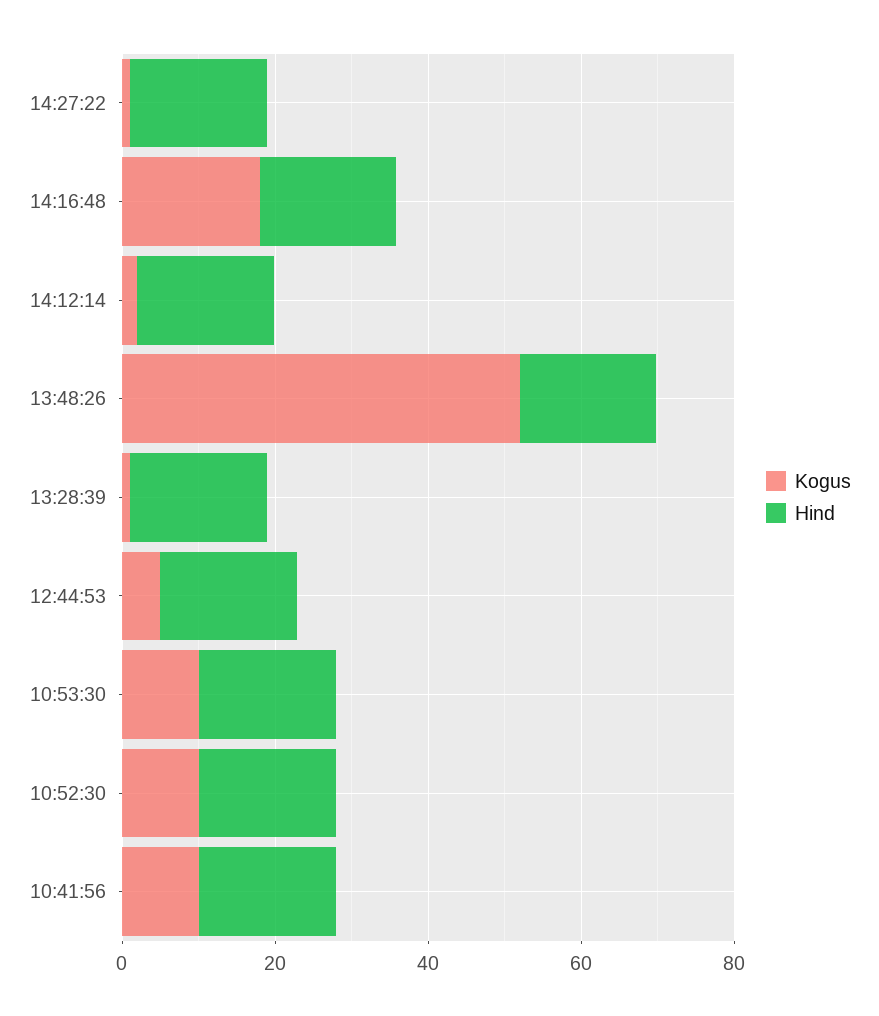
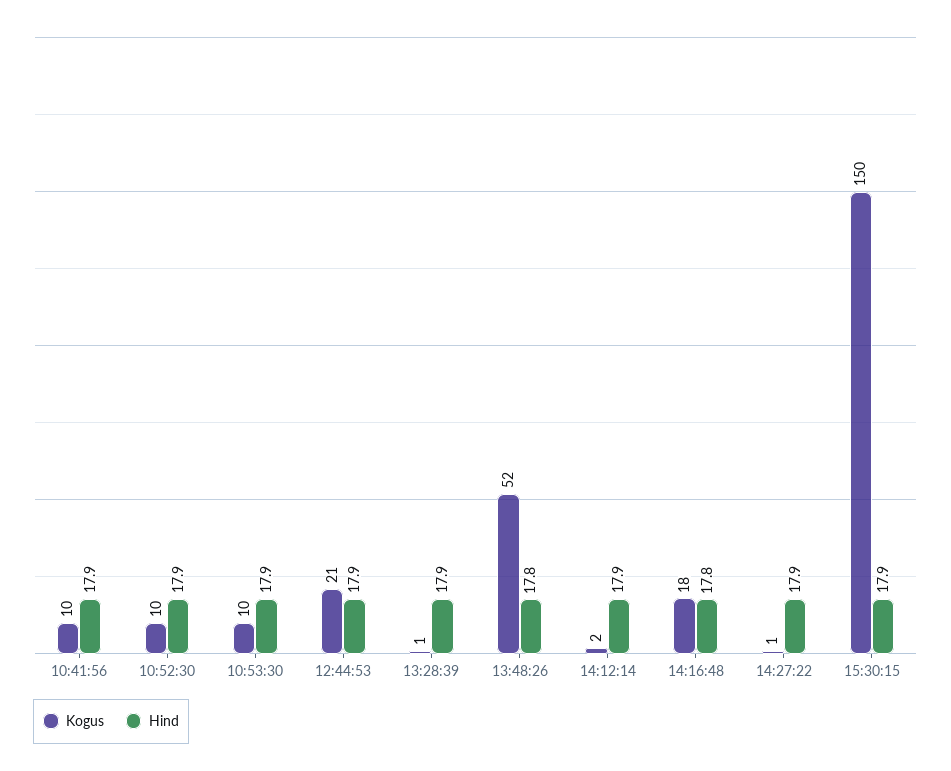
Kogus, 12:44:53: 5 -> 21
Kogus, 15:30:15: none -> 150
Hind, 15:30:15: none -> 17.9

